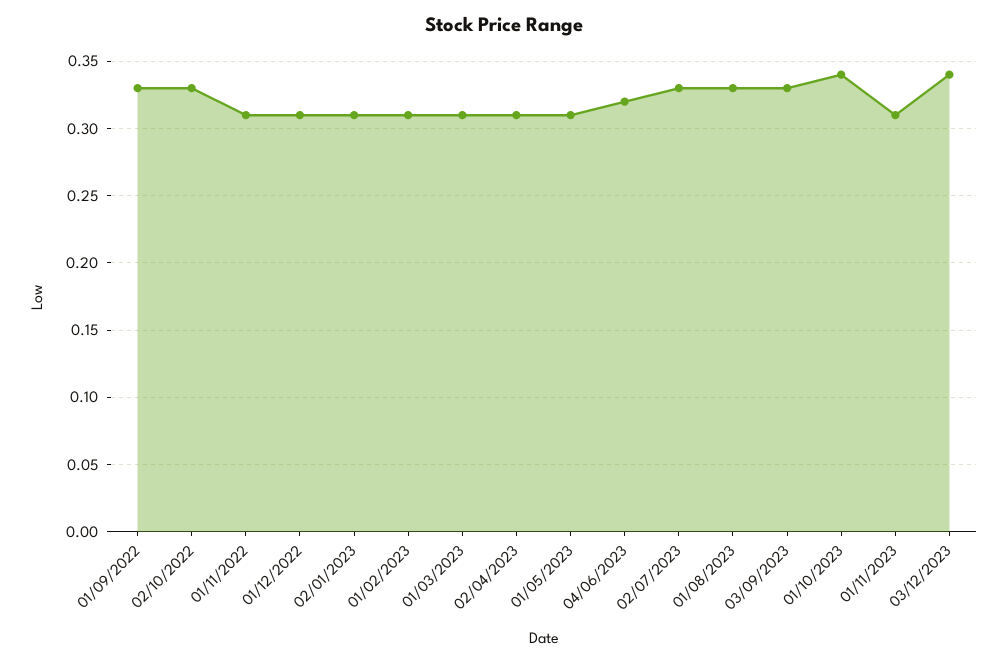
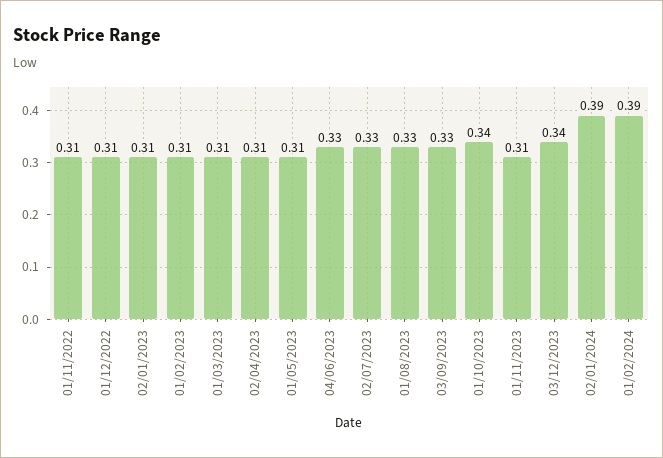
01/09/2022: 0.33 -> none
02/10/2022: 0.33 -> none
04/06/2023: 0.32 -> 0.33
02/01/2024: none -> 0.39
01/02/2024: none -> 0.39

